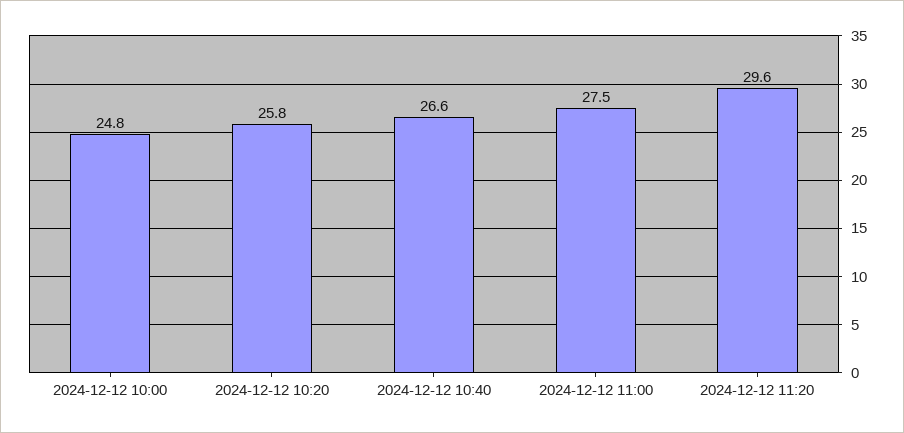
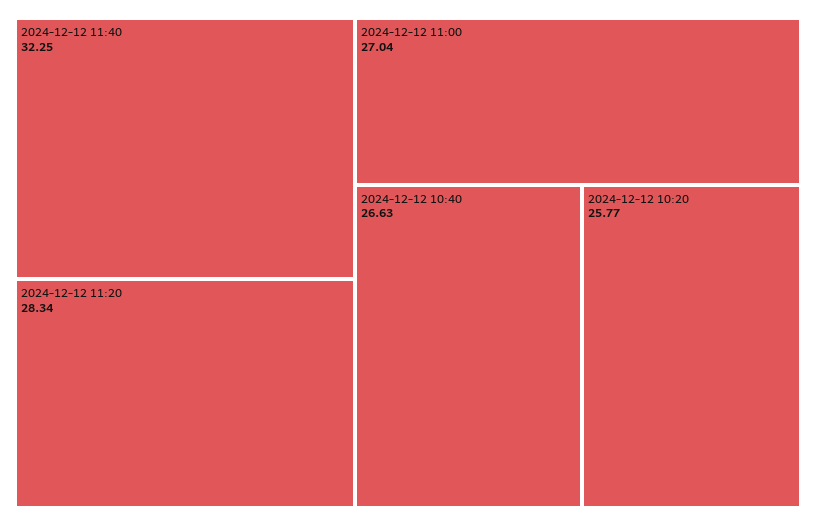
2024-12-12 10:00: 24.8 -> none
2024-12-12 11:00: 27.5 -> 27.04
2024-12-12 11:20: 29.6 -> 28.34
2024-12-12 11:40: none -> 32.25

